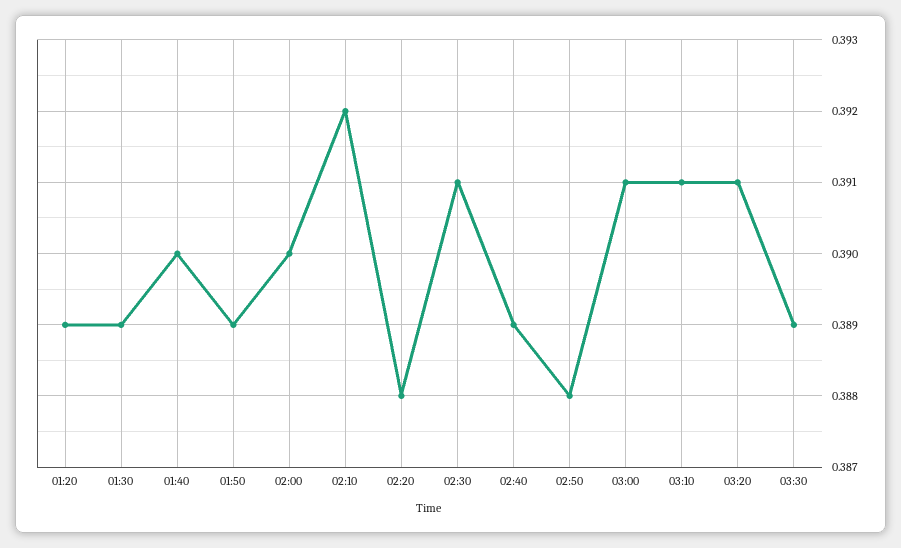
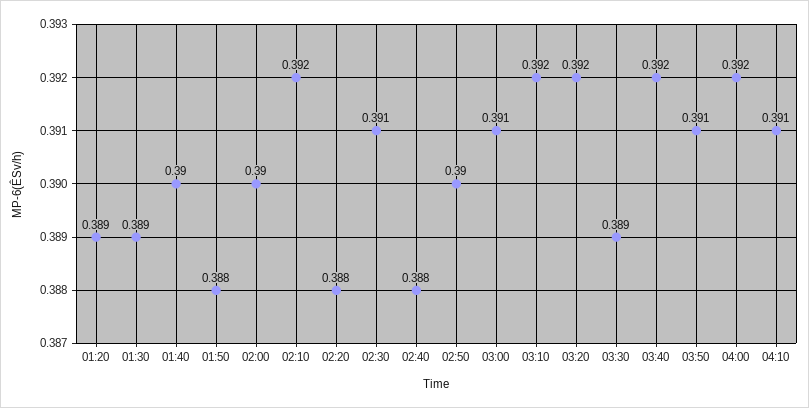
01:50: 0.389 -> 0.388
02:40: 0.389 -> 0.388
02:50: 0.388 -> 0.39
03:10: 0.391 -> 0.392
03:20: 0.391 -> 0.392
03:40: none -> 0.392
03:50: none -> 0.391
04:00: none -> 0.392
04:10: none -> 0.391

